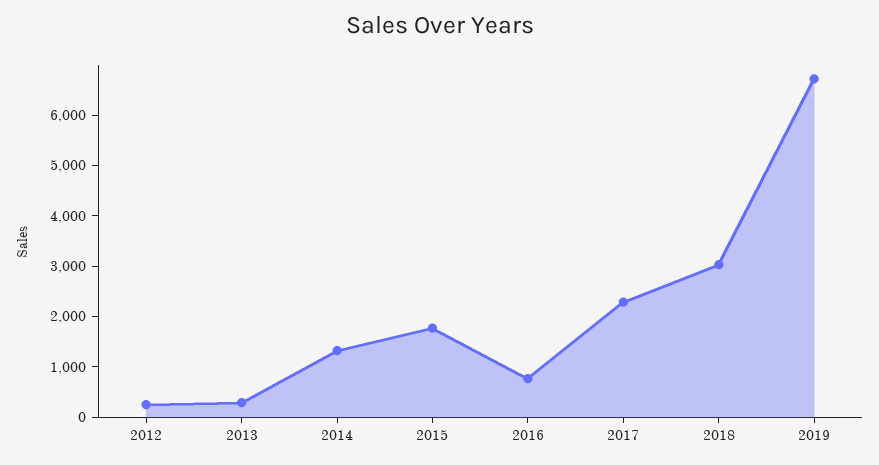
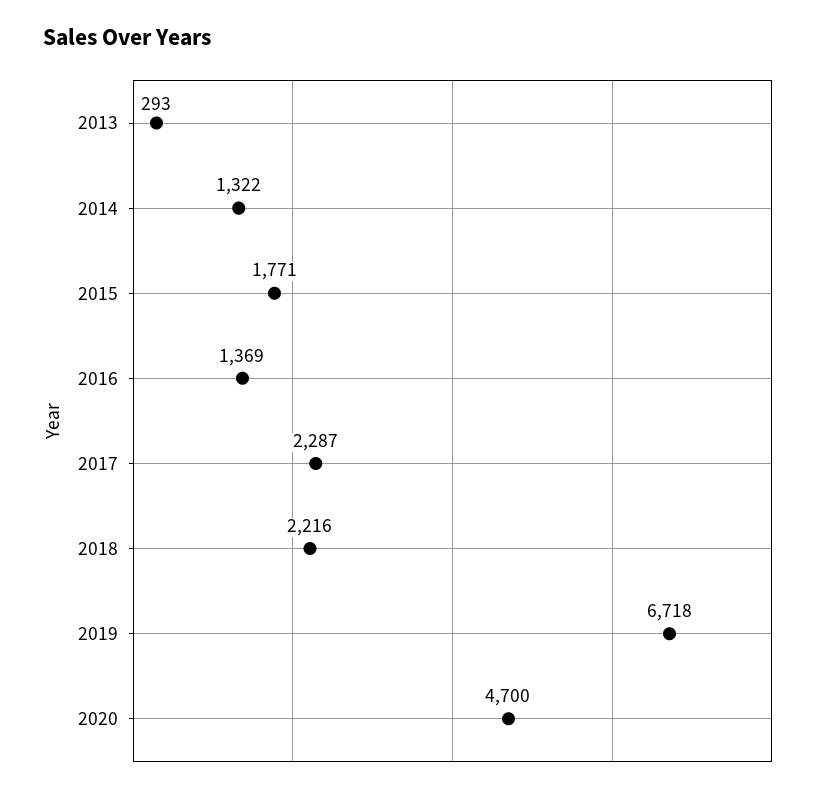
2012: 200 -> none
2016: 800 -> 1369
2018: 3000 -> 2216
2020: none -> 4700

